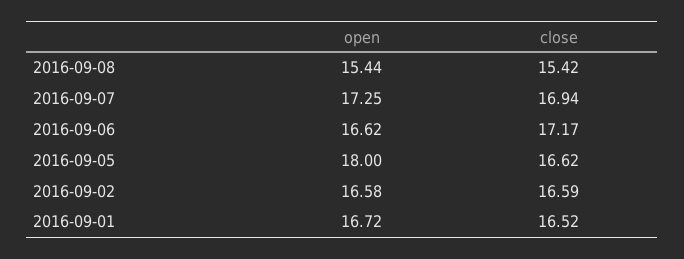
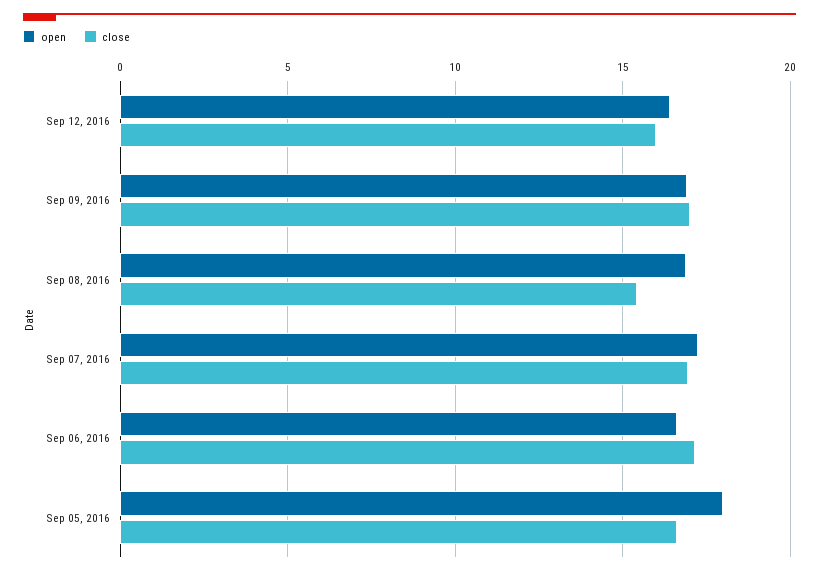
open, 2016-09-08: 15.44 -> 17
open, 2016-09-02: 16.58 -> none
close, 2016-09-02: 16.59 -> none
open, 2016-09-01: 16.72 -> none
close, 2016-09-01: 16.52 -> none
open, Sep 12, 2016: none -> 16.5
close, Sep 12, 2016: none -> 16
open, Sep 09, 2016: none -> 17
close, Sep 09, 2016: none -> 17

